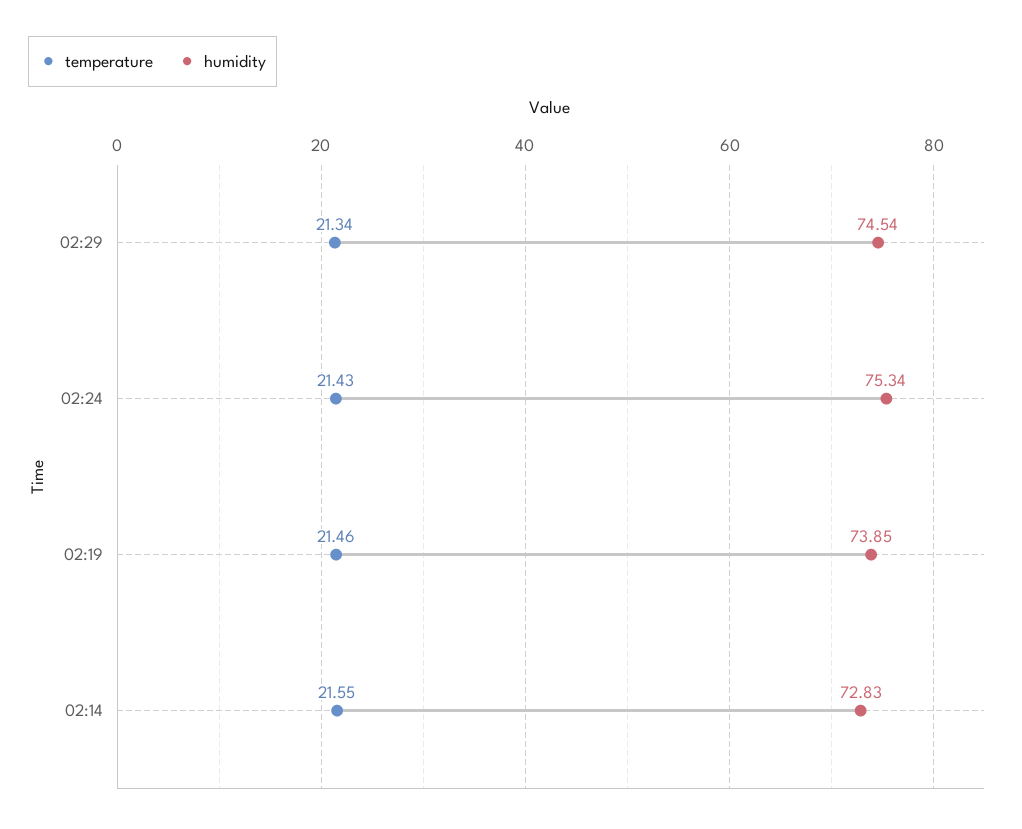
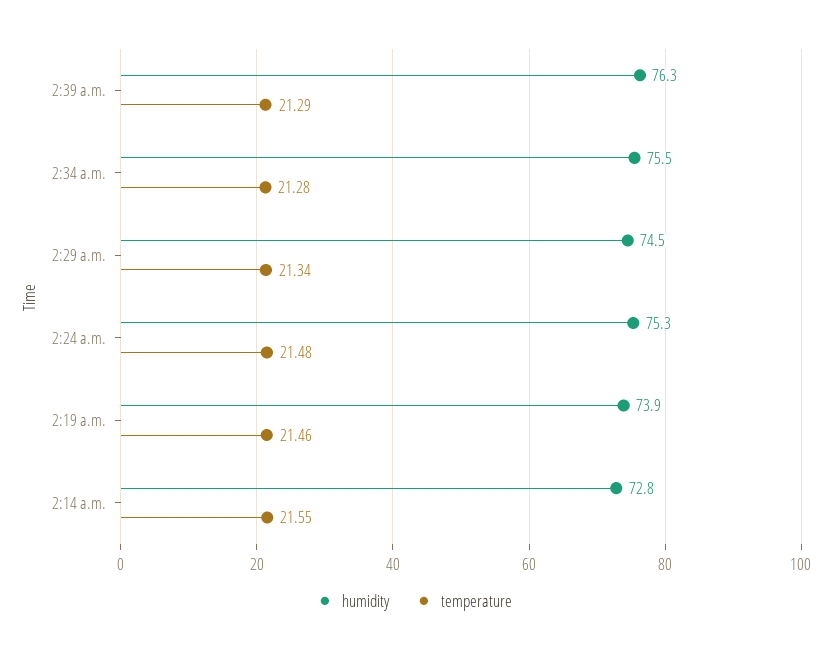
temperature, 02:24: 21.43 -> 21.48
humidity, 2:39 a.m.: none -> 76.3
temperature, 2:39 a.m.: none -> 21.29
humidity, 2:34 a.m.: none -> 75.5
temperature, 2:34 a.m.: none -> 21.28

